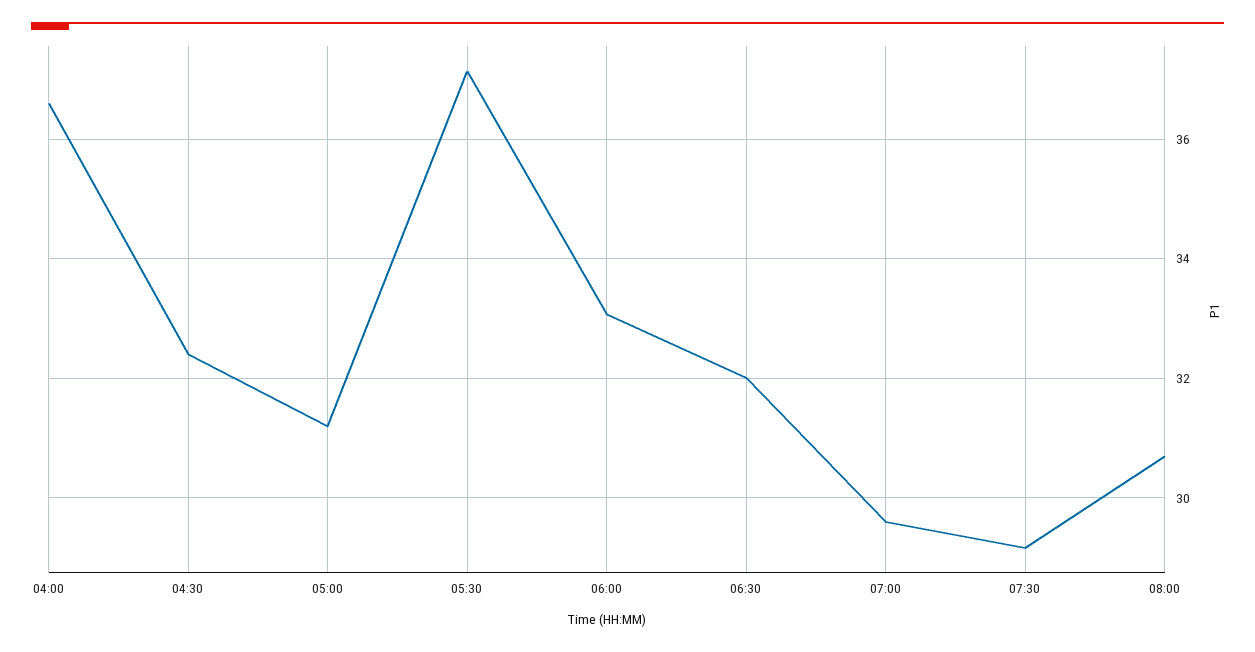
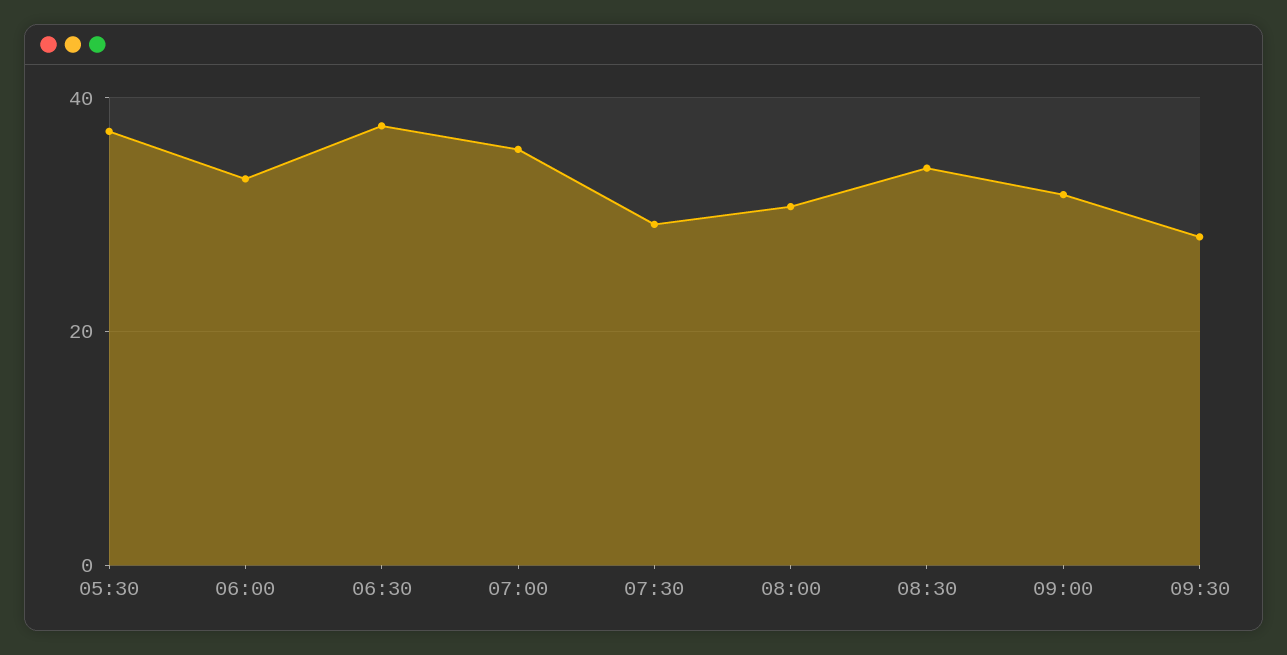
04:00: 36.6 -> none
04:30: 32.4 -> none
05:00: 31.2 -> none
06:30: 32 -> 38
07:00: 29.6 -> 36
08:30: none -> 34
09:00: none -> 32
09:30: none -> 28

